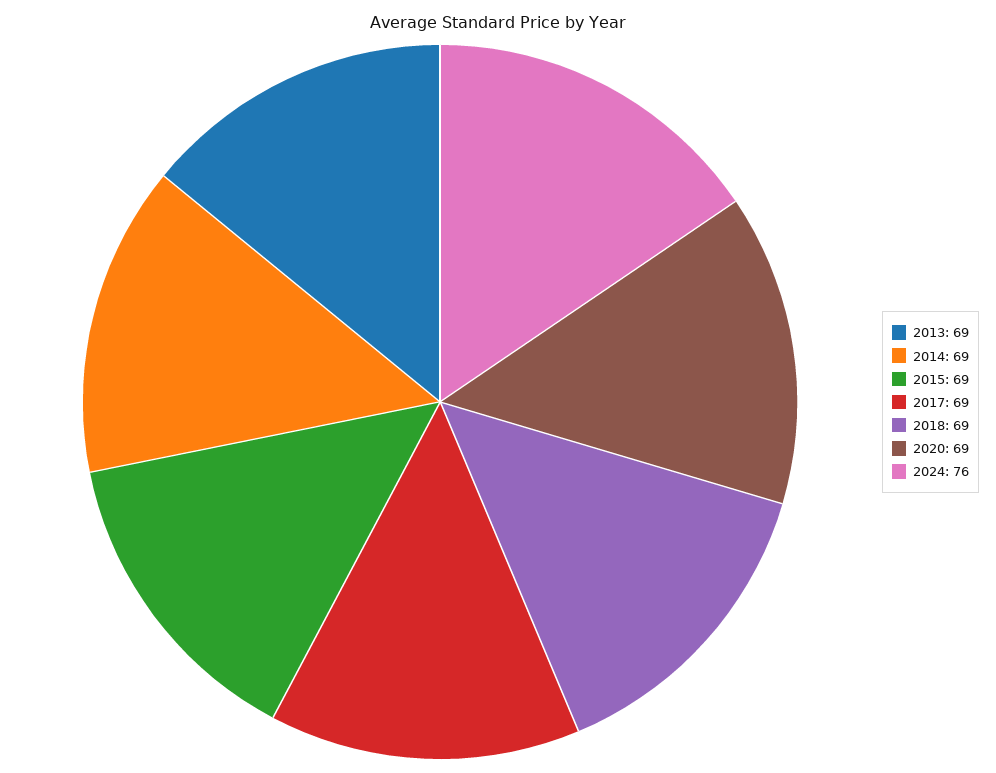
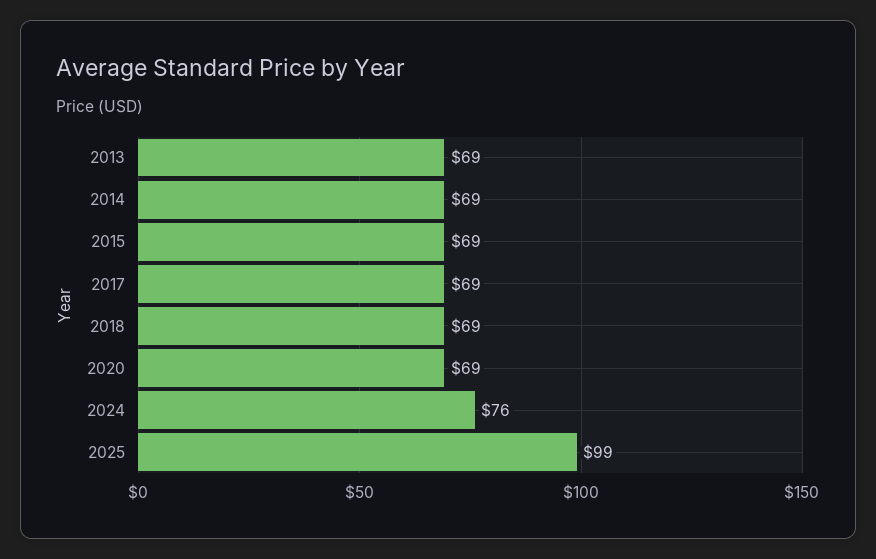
2025: none -> 99

